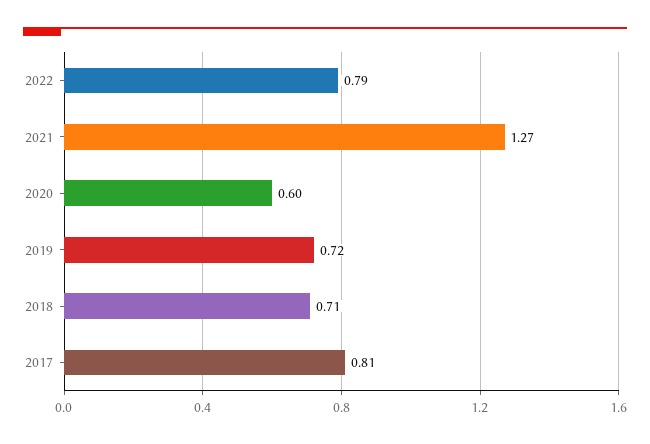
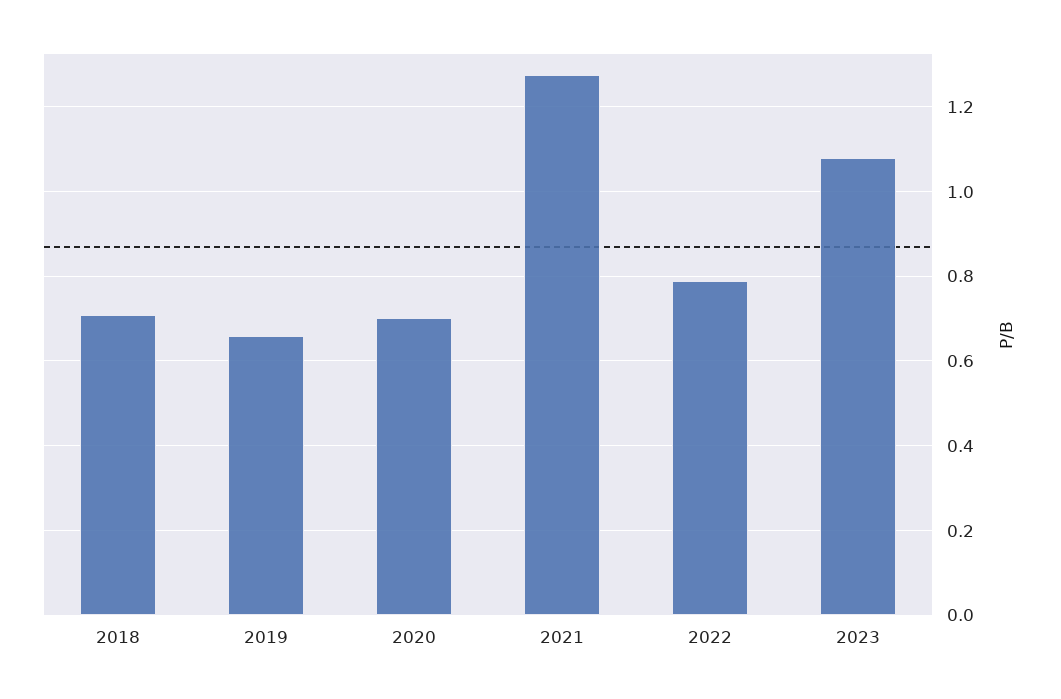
2020: 0.6 -> 0.7
2019: 0.72 -> 0.66
2017: 0.81 -> none
2023: none -> 1.08

